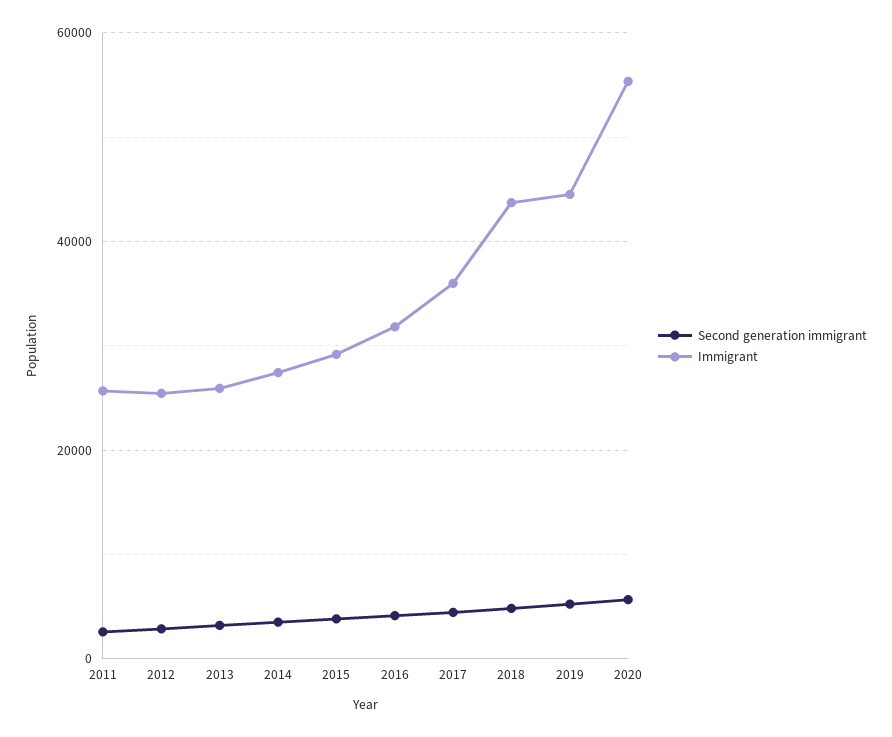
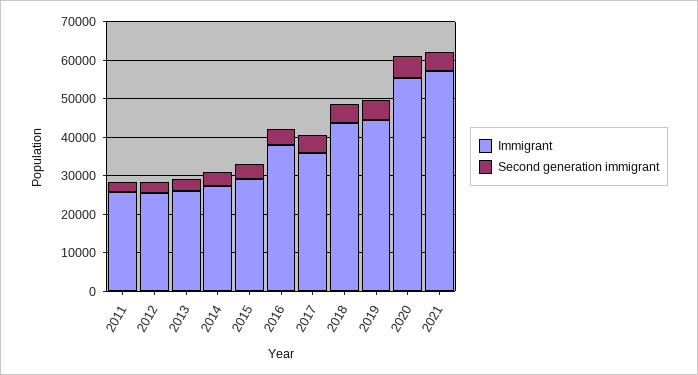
Immigrant, 2016: 32000 -> 37500
Immigrant, 2021: none -> 57500
Second generation immigrant, 2021: none -> 5000

